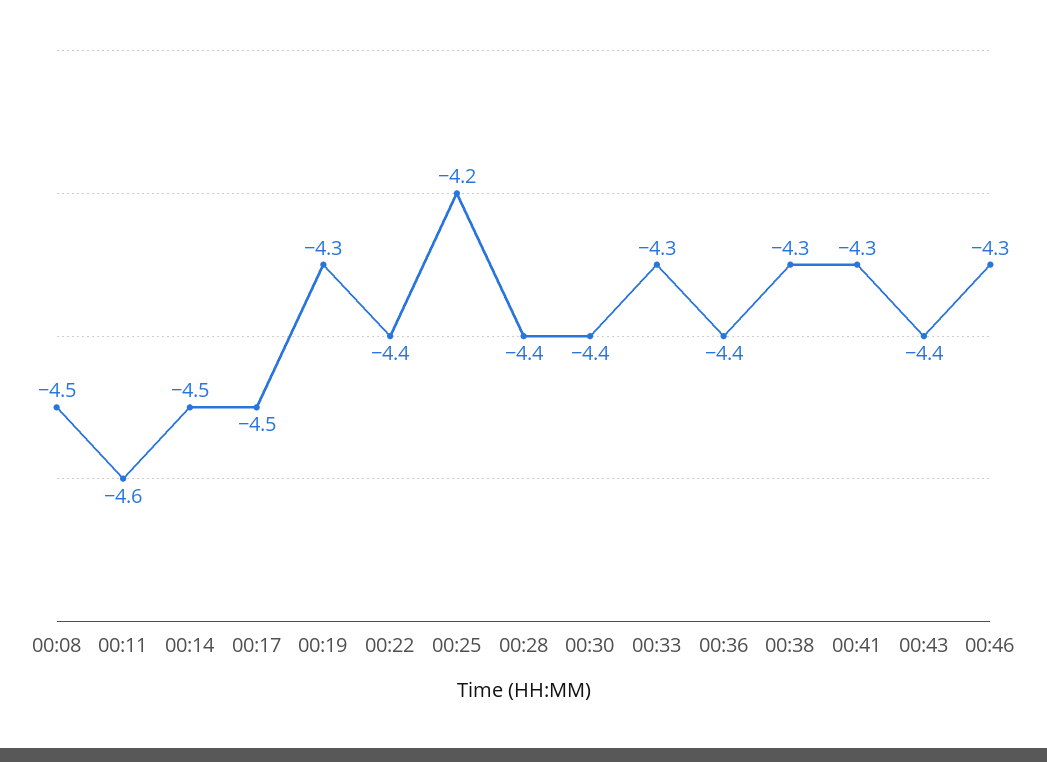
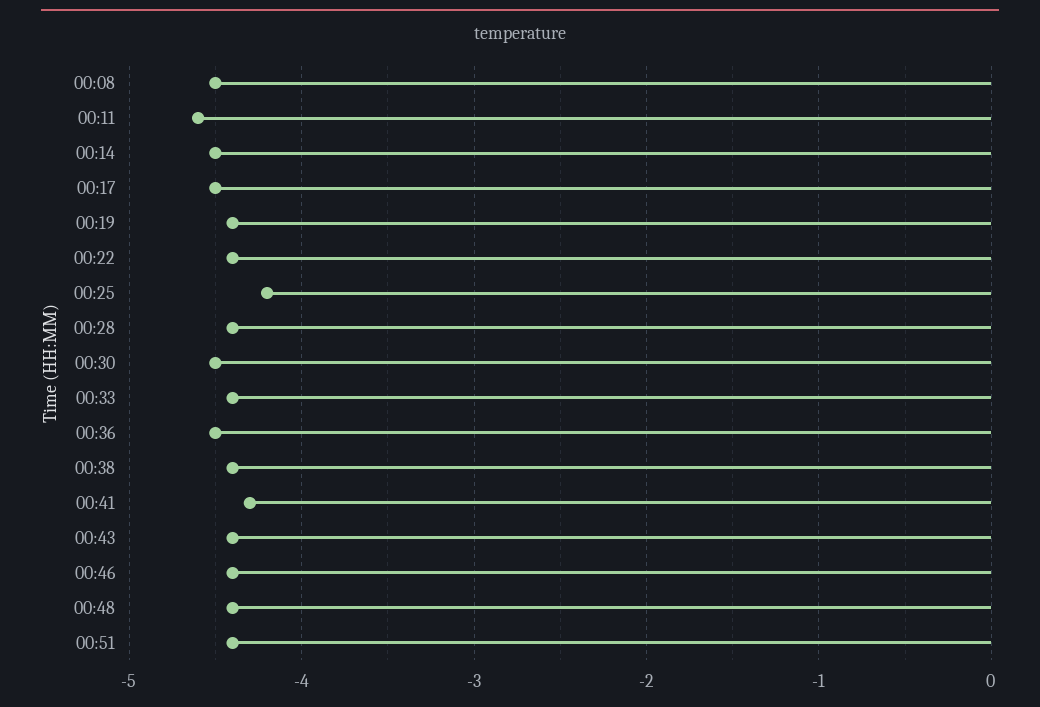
00:19: -4.3 -> -4.4
00:30: -4.4 -> -4.5
00:33: -4.3 -> -4.4
00:36: -4.4 -> -4.5
00:38: -4.3 -> -4.4
00:46: -4.3 -> -4.4
00:48: none -> -4.4
00:51: none -> -4.4

